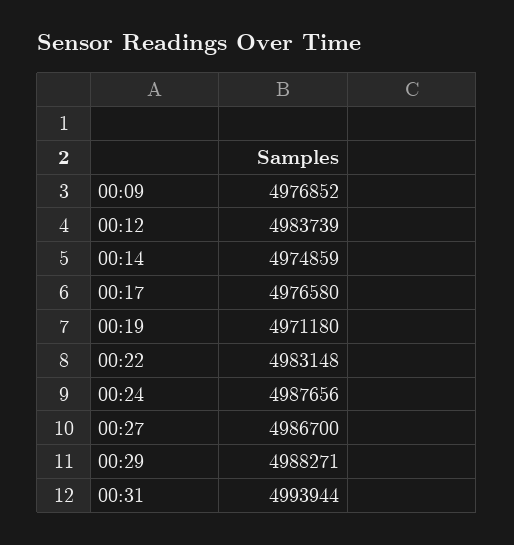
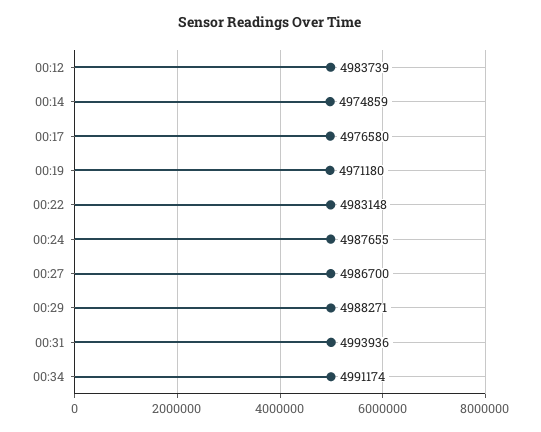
00:09: 4976852 -> none
00:24: 4987656 -> 4987655
00:31: 4993944 -> 4993936
00:34: none -> 4991174

